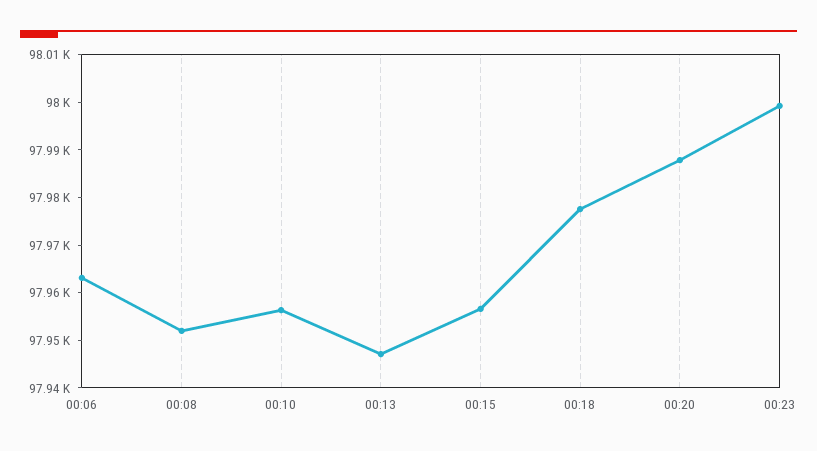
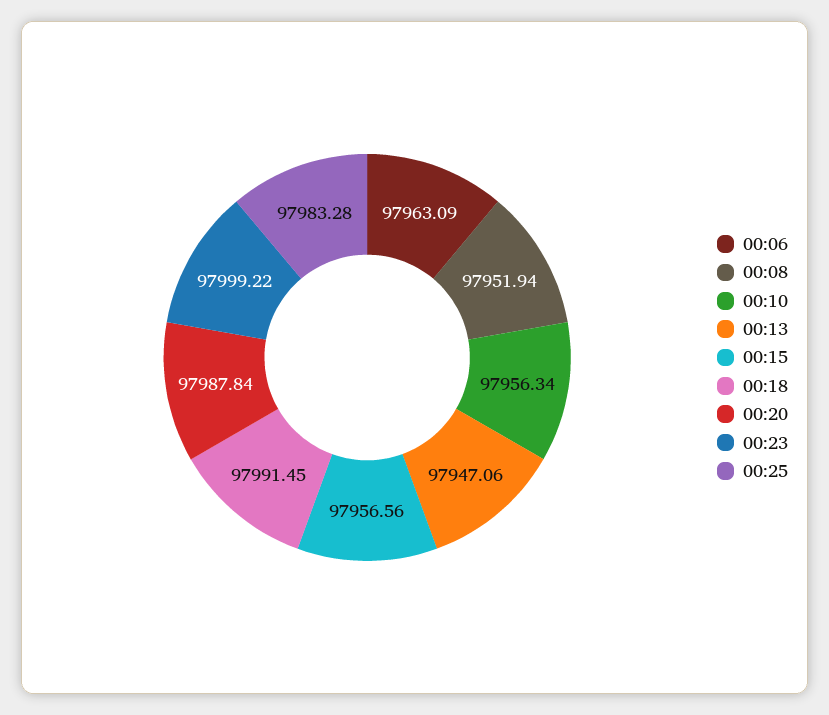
00:18: 97978 -> 97991.45
00:25: none -> 97983.28

